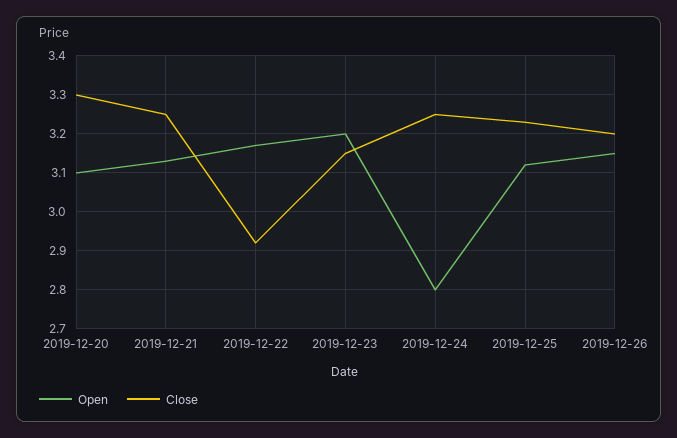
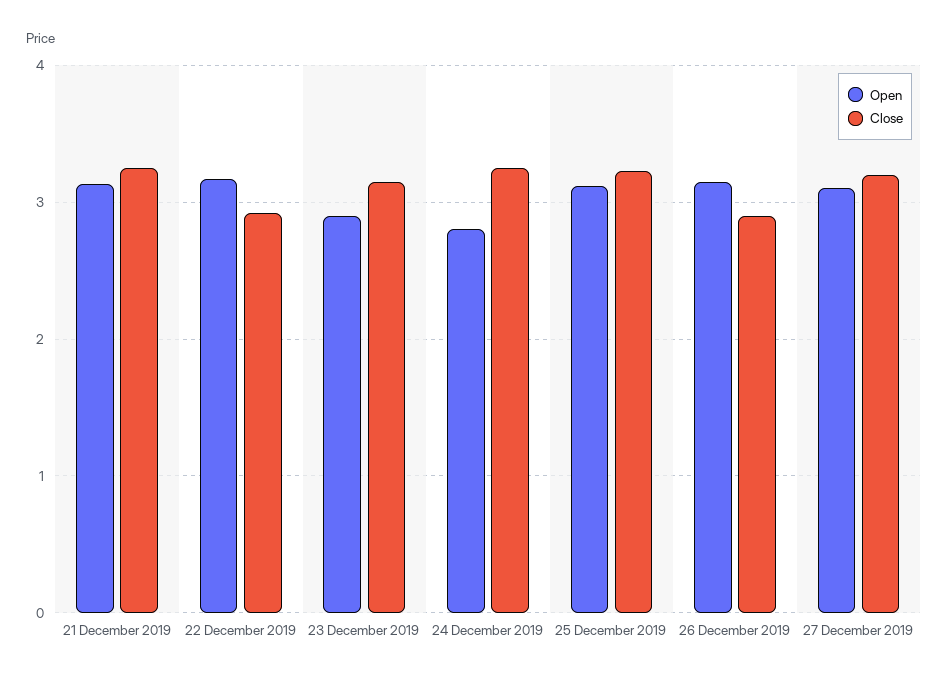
Open, 2019-12-20: 3.1 -> none
Close, 2019-12-20: 3.3 -> none
Open, 2019-12-23: 3.2 -> 2.9
Close, 2019-12-26: 3.2 -> 2.9
Open, 27 December 2019: none -> 3.1
Close, 27 December 2019: none -> 3.2

